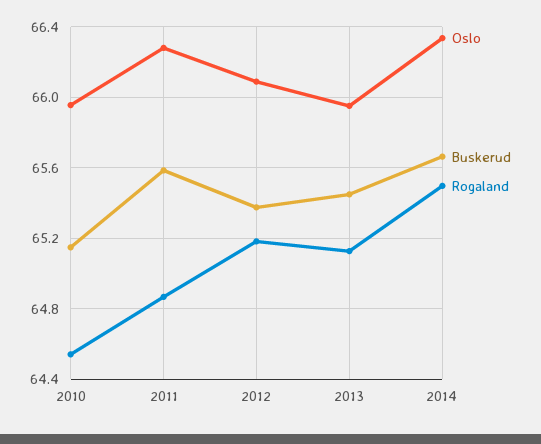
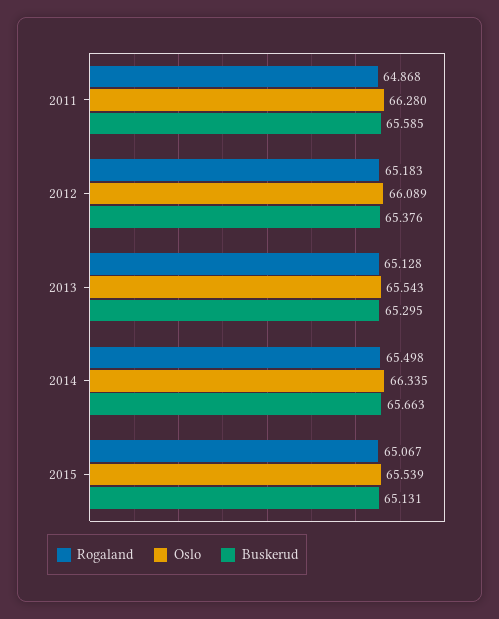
Oslo, 2010: 65.95 -> none
Buskerud, 2010: 65.15 -> none
Rogaland, 2010: 64.55 -> none
Oslo, 2013: 65.95 -> 65.543
Buskerud, 2013: 65.45 -> 65.295
Rogaland, 2015: none -> 65.067
Oslo, 2015: none -> 65.539
Buskerud, 2015: none -> 65.131

